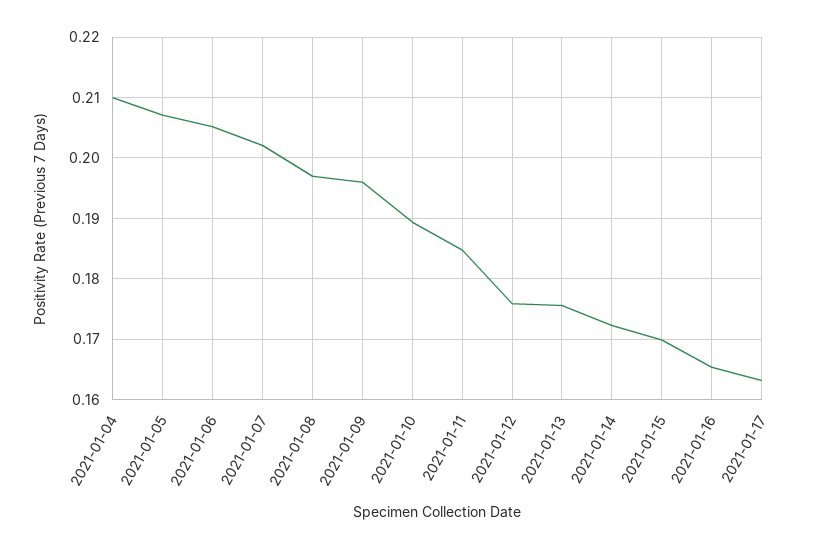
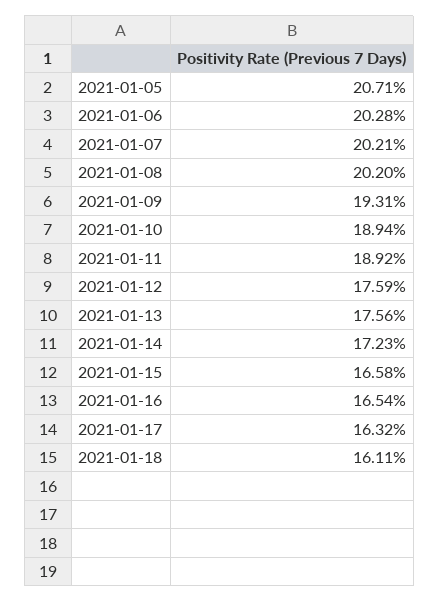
2021-01-04: 0.21 -> none
2021-01-06: 0.205 -> 0.2028
2021-01-08: 0.197 -> 0.202
2021-01-09: 0.196 -> 0.1931
2021-01-11: 0.185 -> 0.1892
2021-01-15: 0.17 -> 0.1658
2021-01-18: none -> 0.1611

